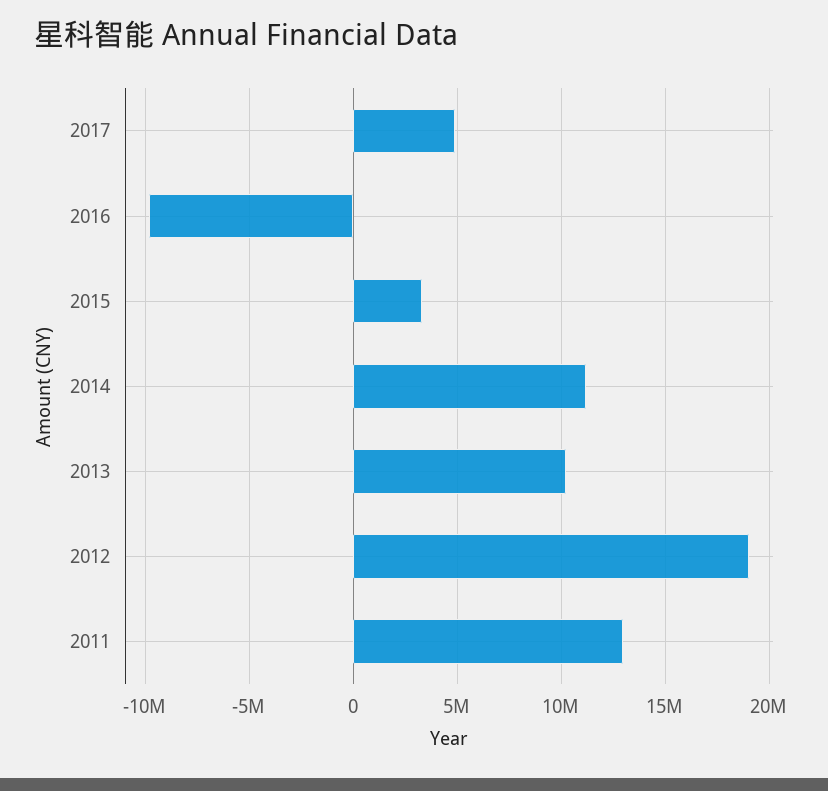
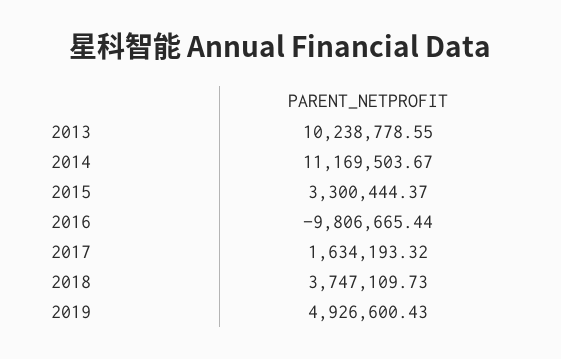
2017: 5000000 -> 1634193.32
2012: 19000000 -> none
2011: 13000000 -> none
2018: none -> 3747109.73
2019: none -> 4926600.43

